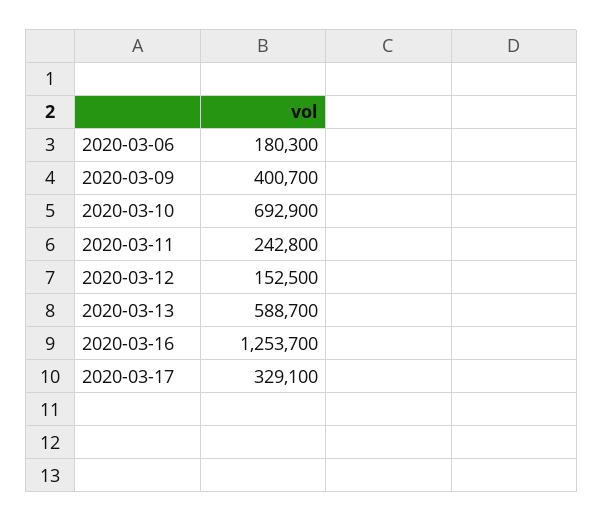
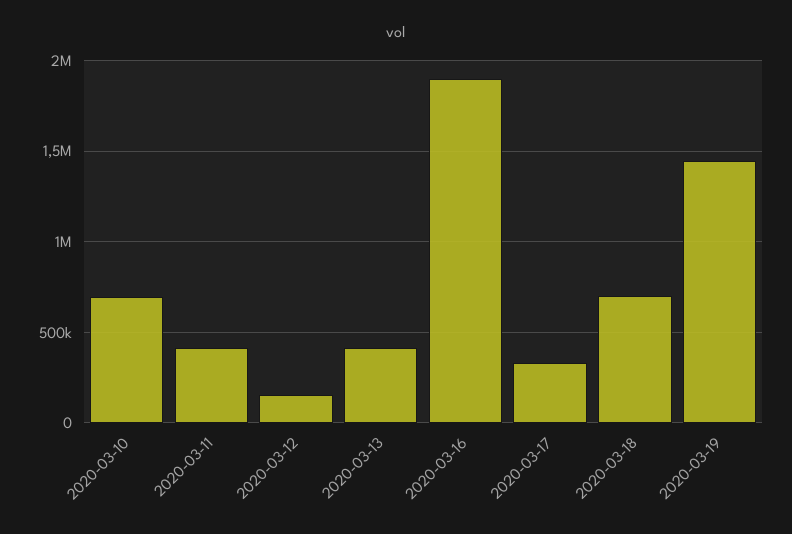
2020-03-06: 180300 -> none
2020-03-09: 400700 -> none
2020-03-11: 242800 -> 400000
2020-03-13: 588700 -> 400000
2020-03-16: 1253700 -> 1900000
2020-03-18: none -> 700000
2020-03-19: none -> 1450000

